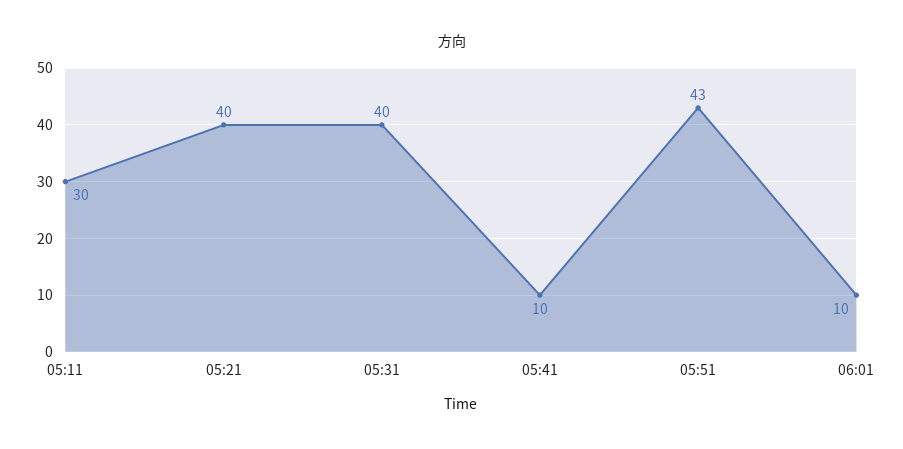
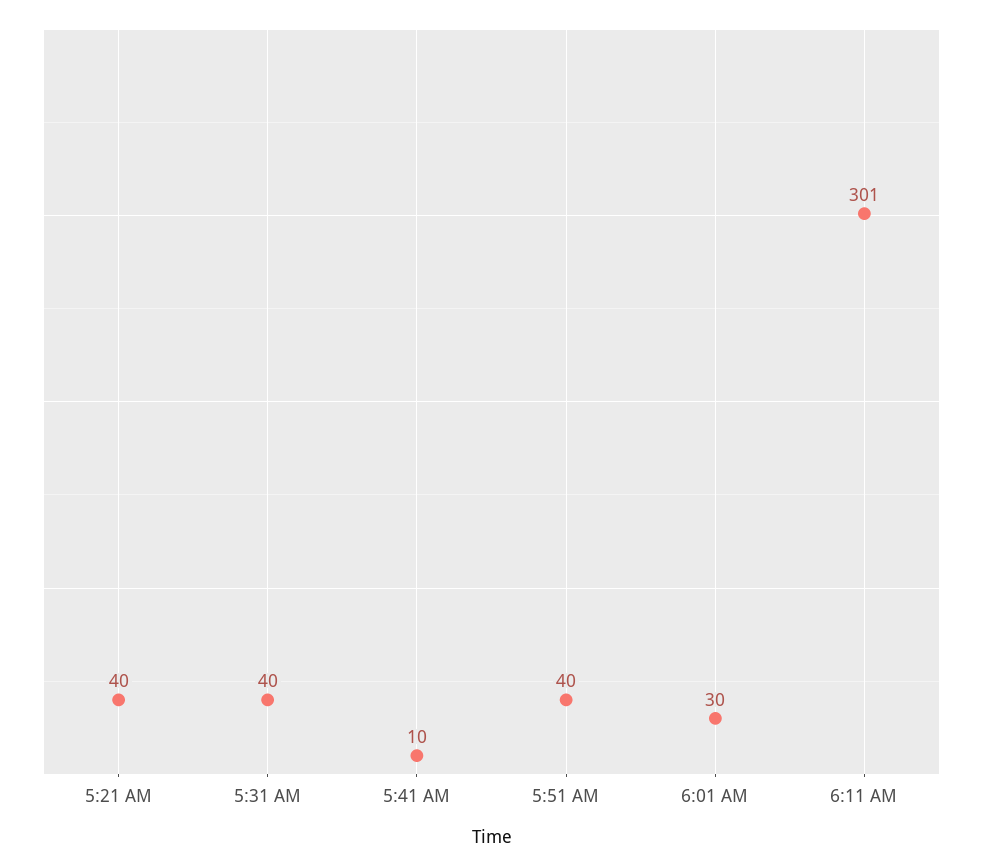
05:11: 30 -> none
05:51: 43 -> 40
06:01: 10 -> 30
6:11 AM: none -> 301

